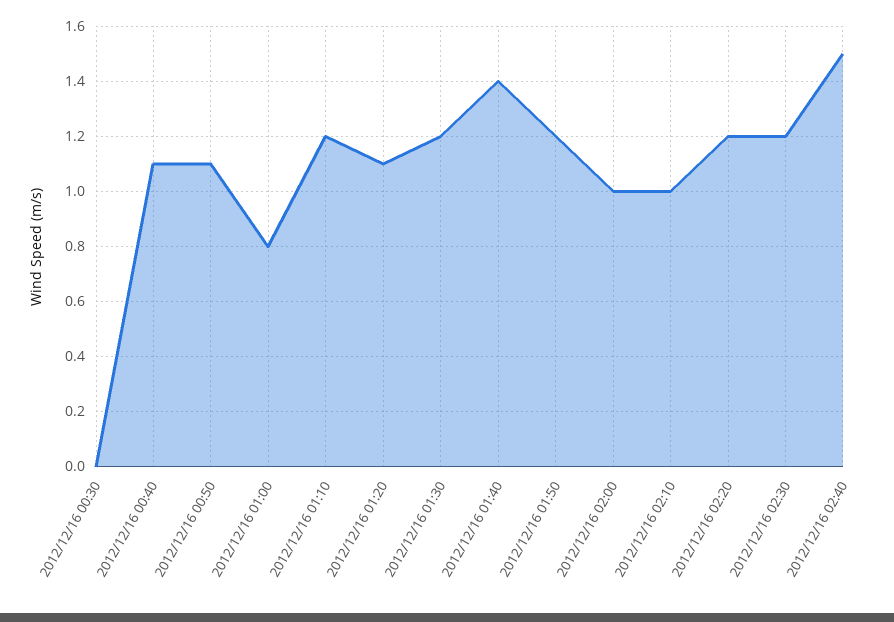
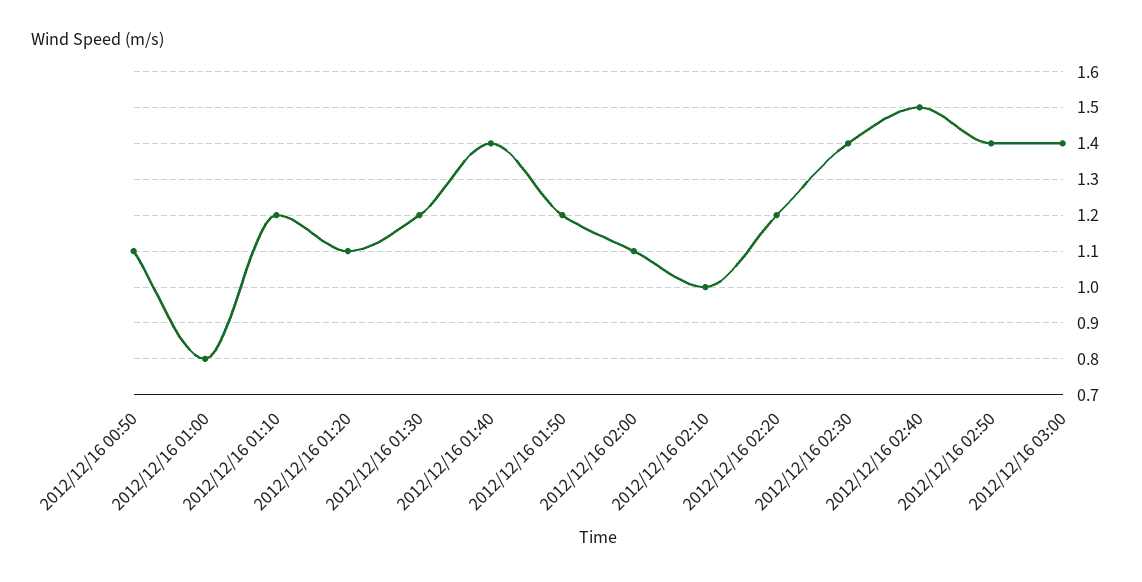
2012/12/16 00:30: 0 -> none
2012/12/16 00:40: 1.1 -> none
2012/12/16 02:00: 1 -> 1.1
2012/12/16 02:30: 1.2 -> 1.4
2012/12/16 02:50: none -> 1.4
2012/12/16 03:00: none -> 1.4

